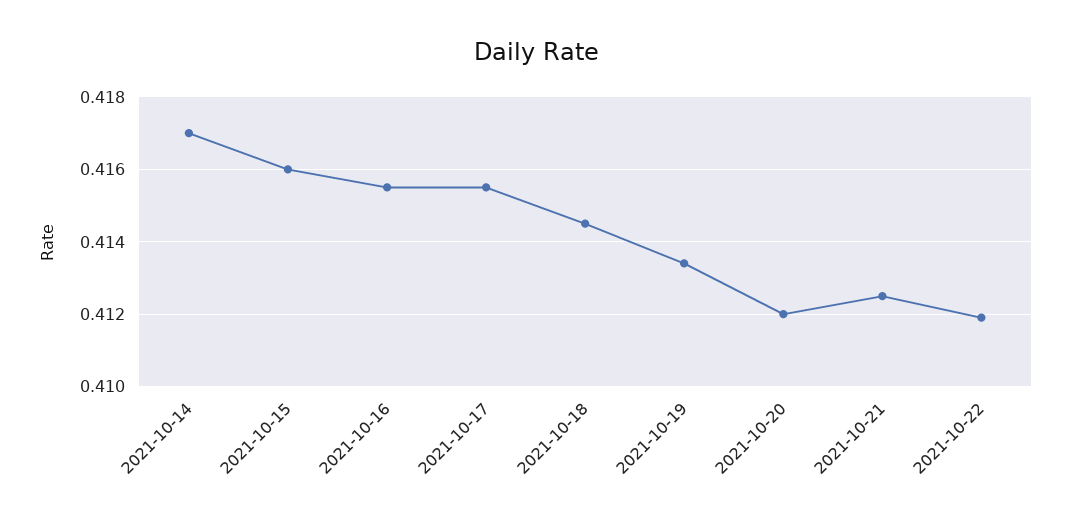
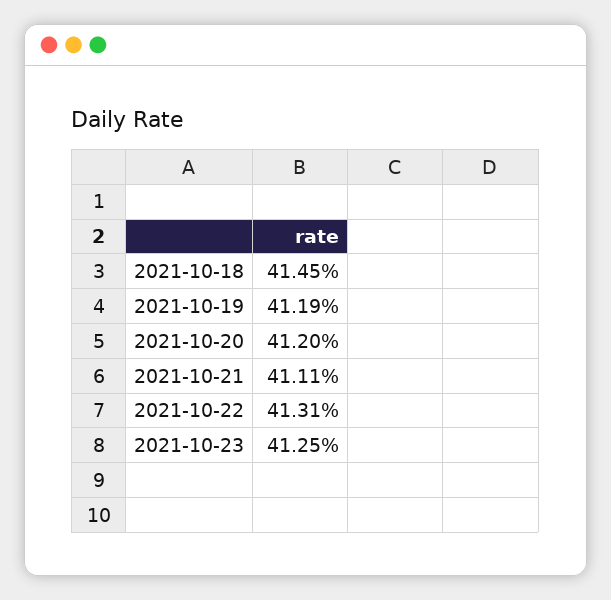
2021-10-14: 0.417 -> none
2021-10-15: 0.416 -> none
2021-10-16: 0.4155 -> none
2021-10-17: 0.4155 -> none
2021-10-19: 0.4135 -> 0.4119
2021-10-21: 0.4125 -> 0.4111
2021-10-22: 0.412 -> 0.4131
2021-10-23: none -> 0.4125

